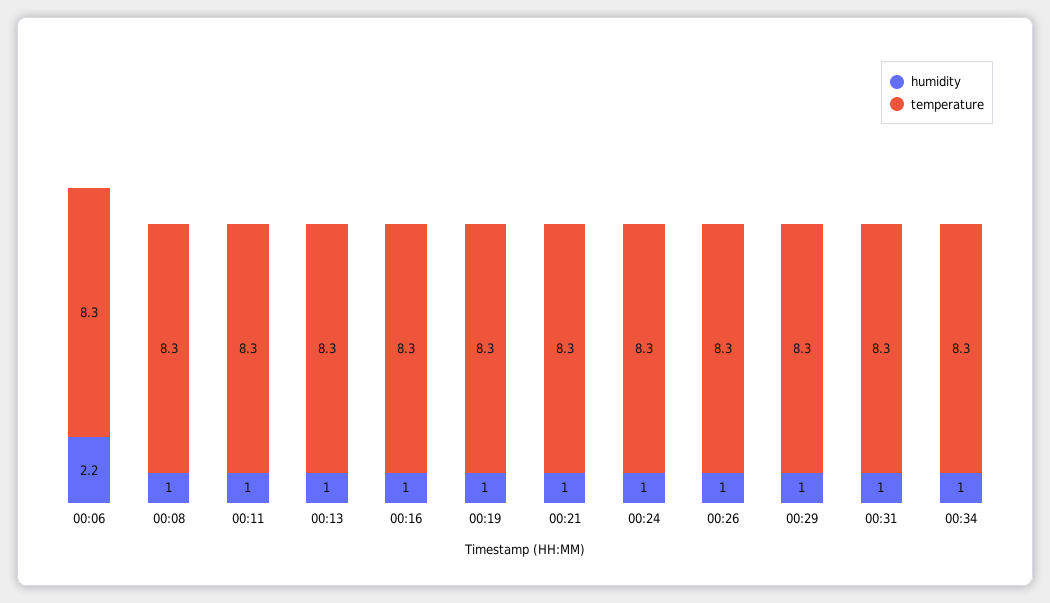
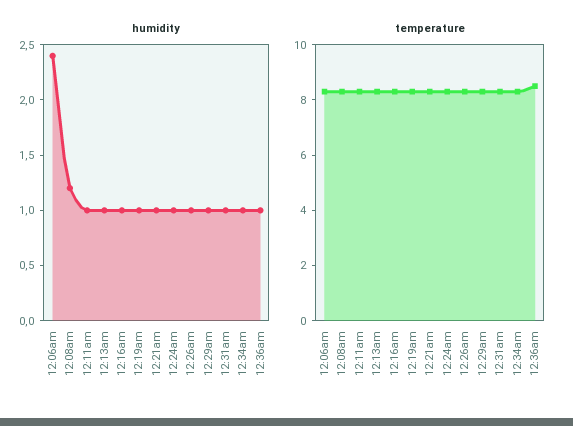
humidity, 00:06: 2.2 -> 2.4
humidity, 00:08: 1 -> 1.2
humidity, 12:36am: none -> 1
temperature, 12:36am: none -> 8.5

